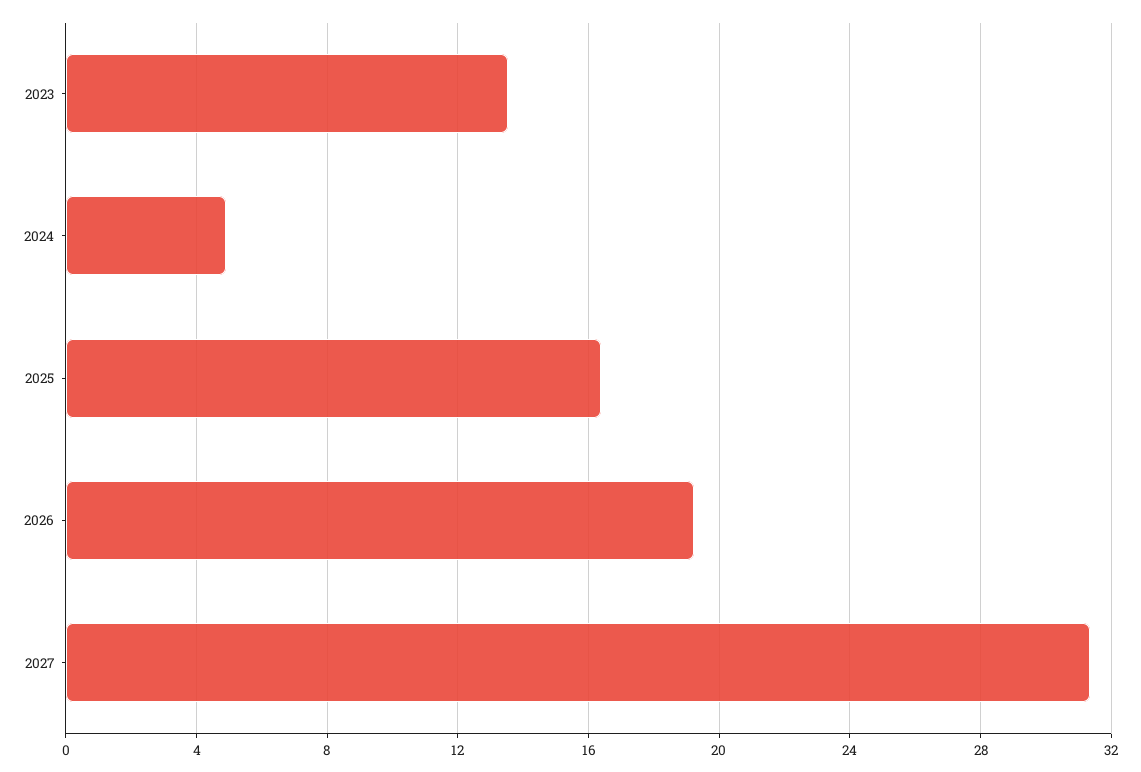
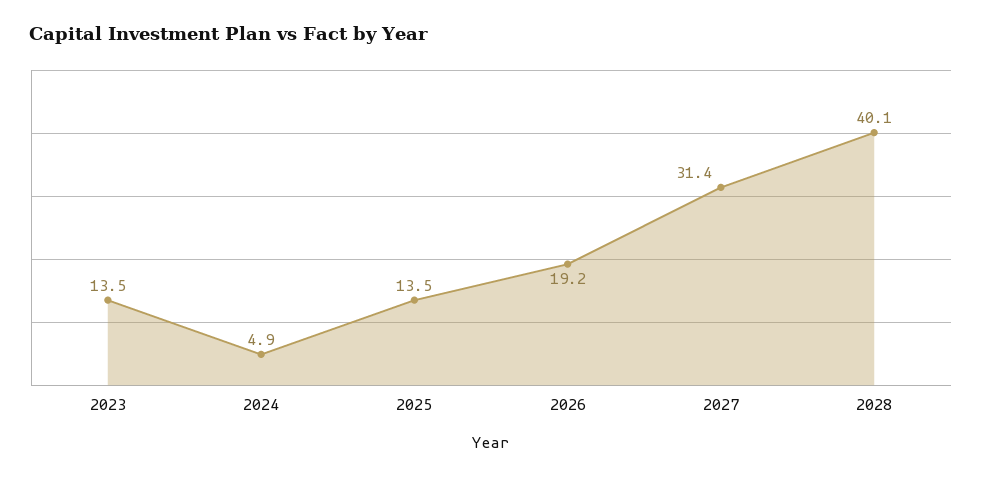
2025: 16.5 -> 13.5
2028: none -> 40.1

